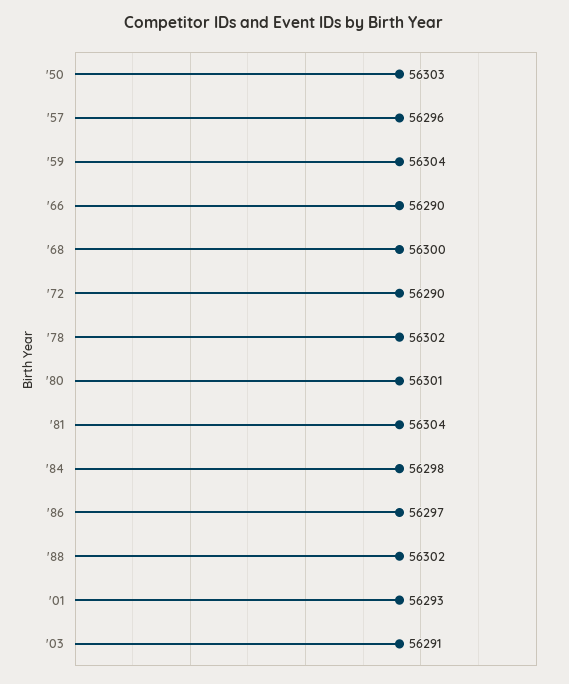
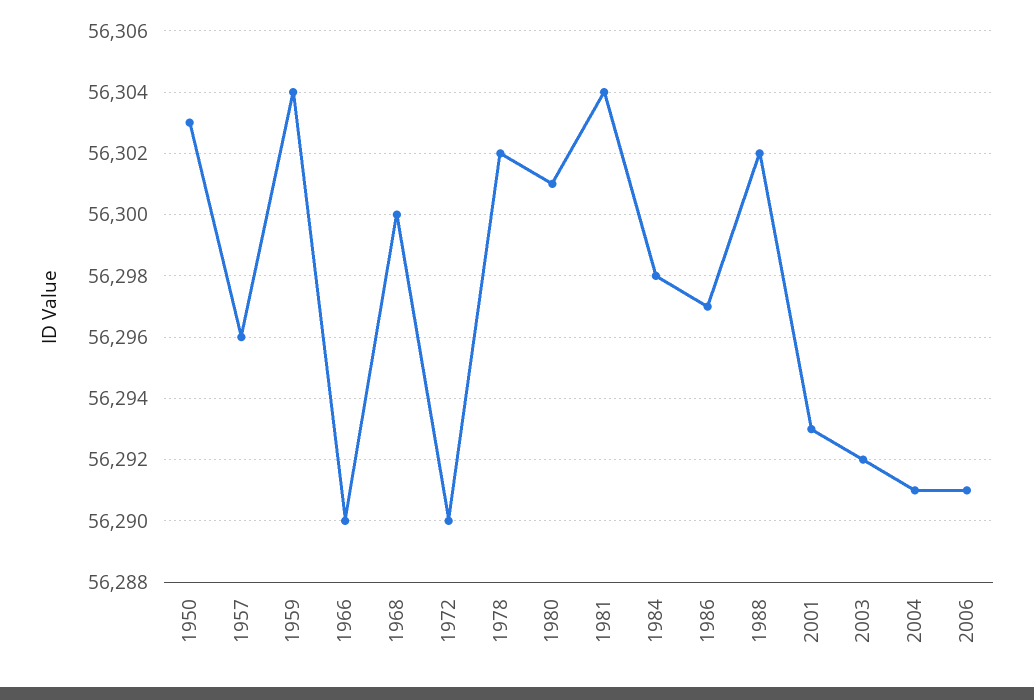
'03: 56291 -> 56292
2004: none -> 56291
2006: none -> 56291

